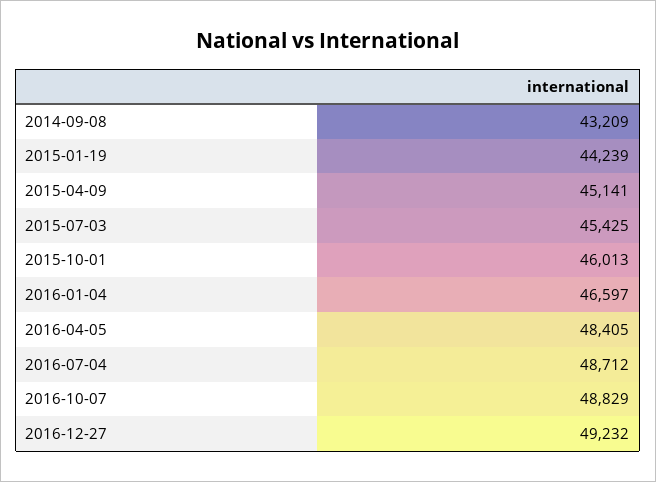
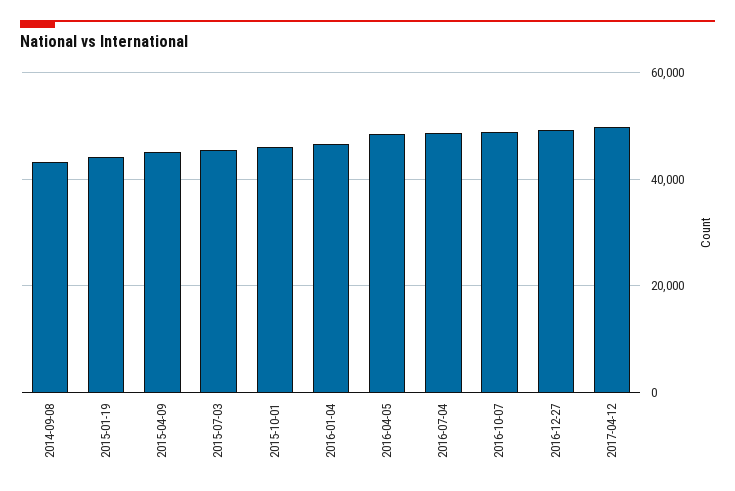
2017-04-12: none -> 50000

